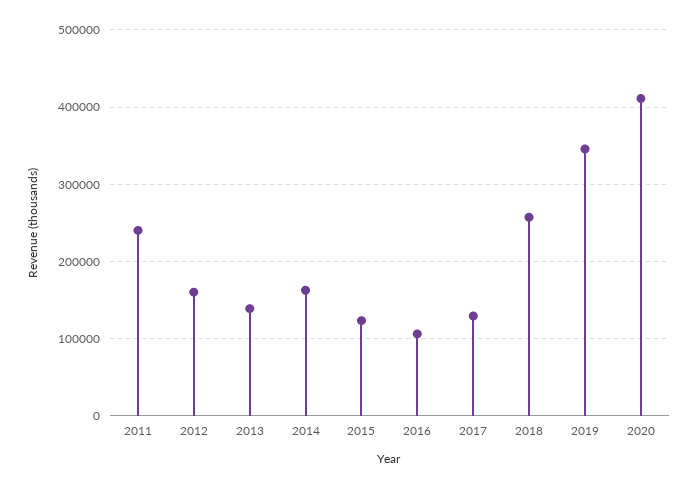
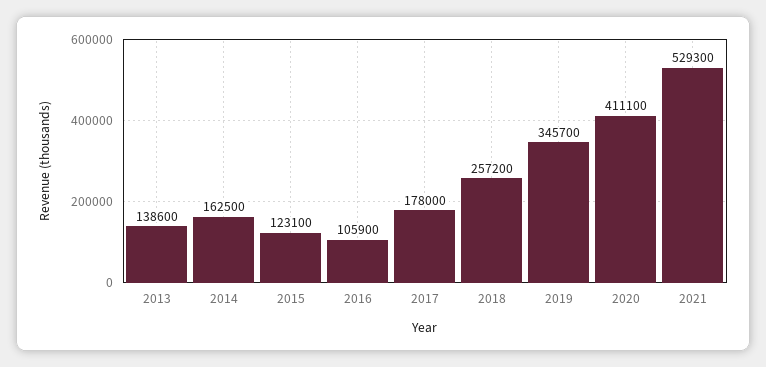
2011: 240000 -> none
2012: 160000 -> none
2017: 130000 -> 178000
2021: none -> 529300

